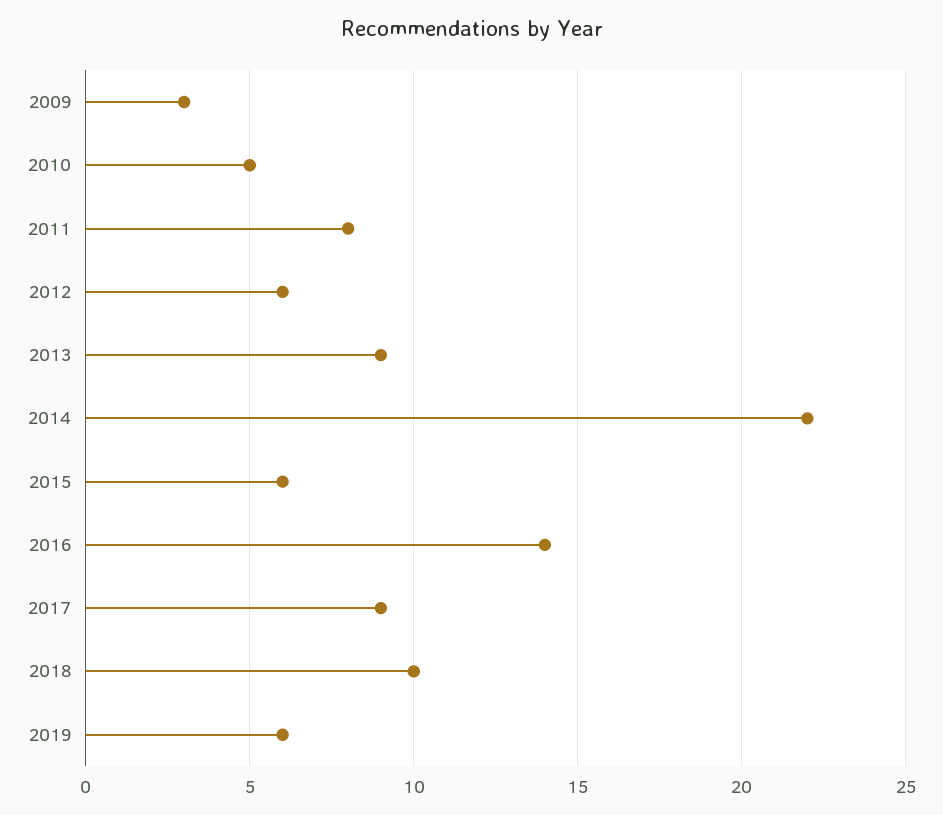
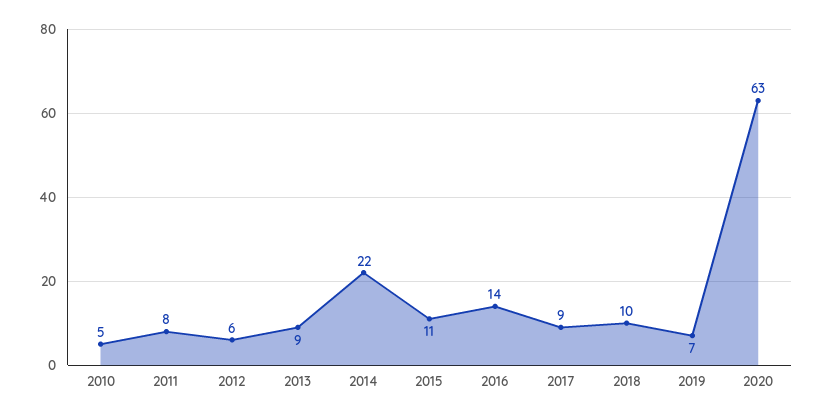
2009: 3 -> none
2015: 6 -> 11
2019: 6 -> 7
2020: none -> 63

